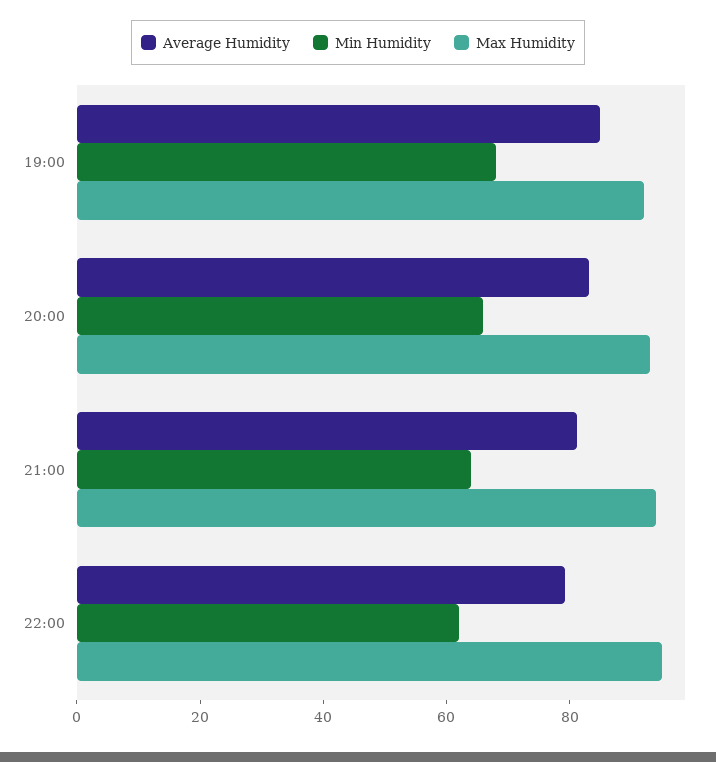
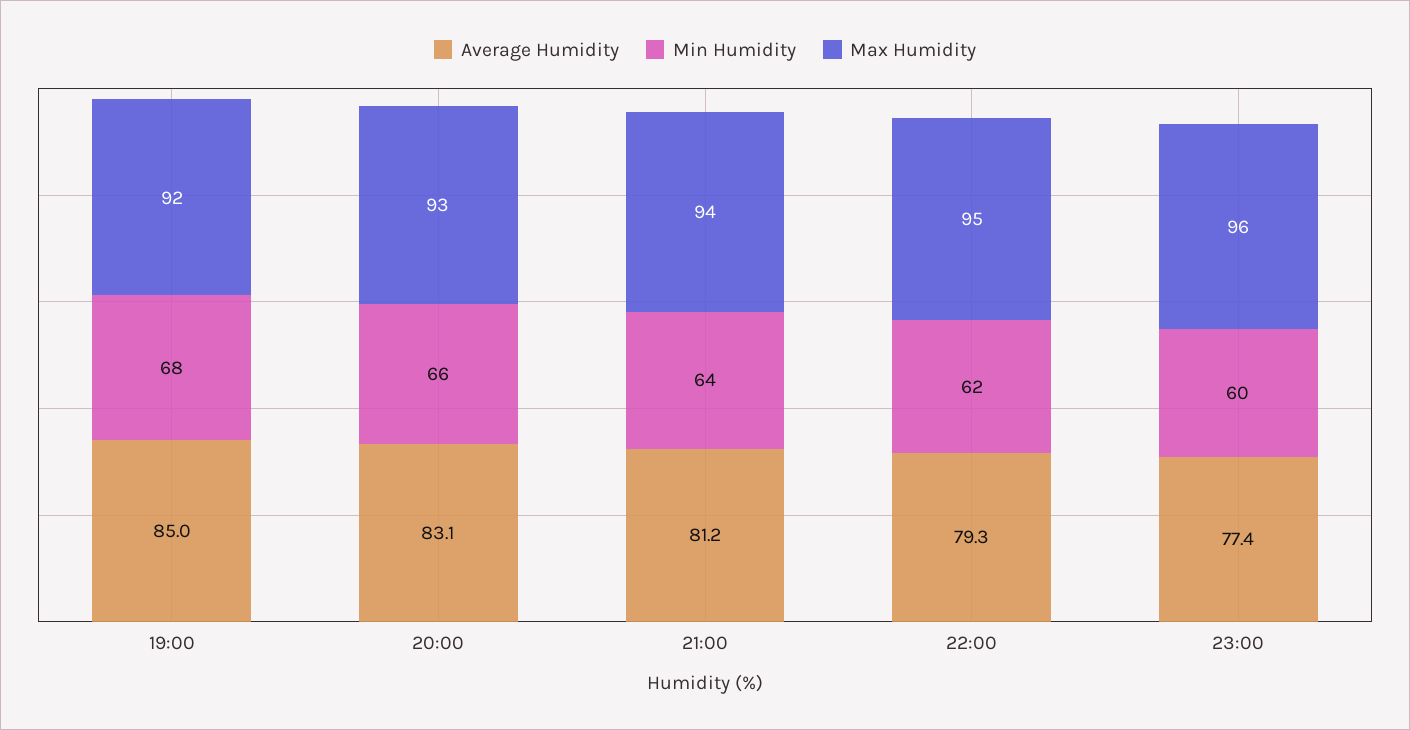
Average Humidity, 23:00: none -> 77.4
Min Humidity, 23:00: none -> 60
Max Humidity, 23:00: none -> 96

